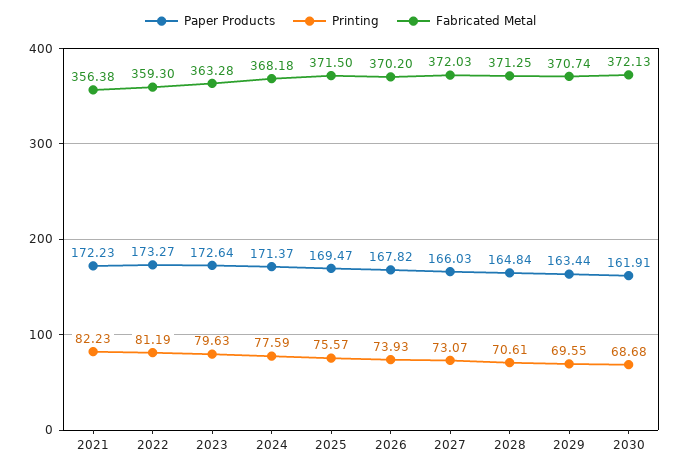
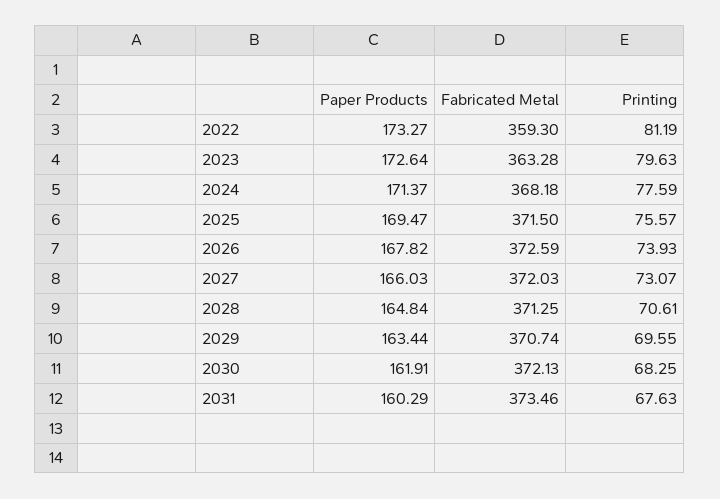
Paper Products, 2021: 172.23 -> none
Printing, 2021: 82.23 -> none
Fabricated Metal, 2021: 356.38 -> none
Fabricated Metal, 2026: 370.2 -> 372.59
Printing, 2030: 68.68 -> 68.25
Paper Products, 2031: none -> 160.29
Fabricated Metal, 2031: none -> 373.46
Printing, 2031: none -> 67.63

